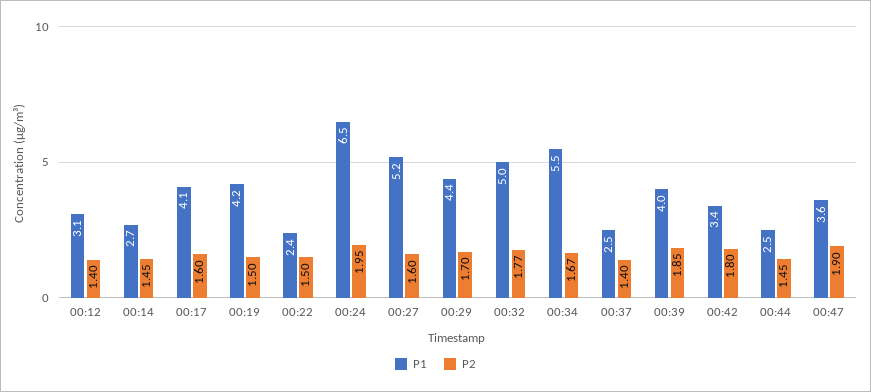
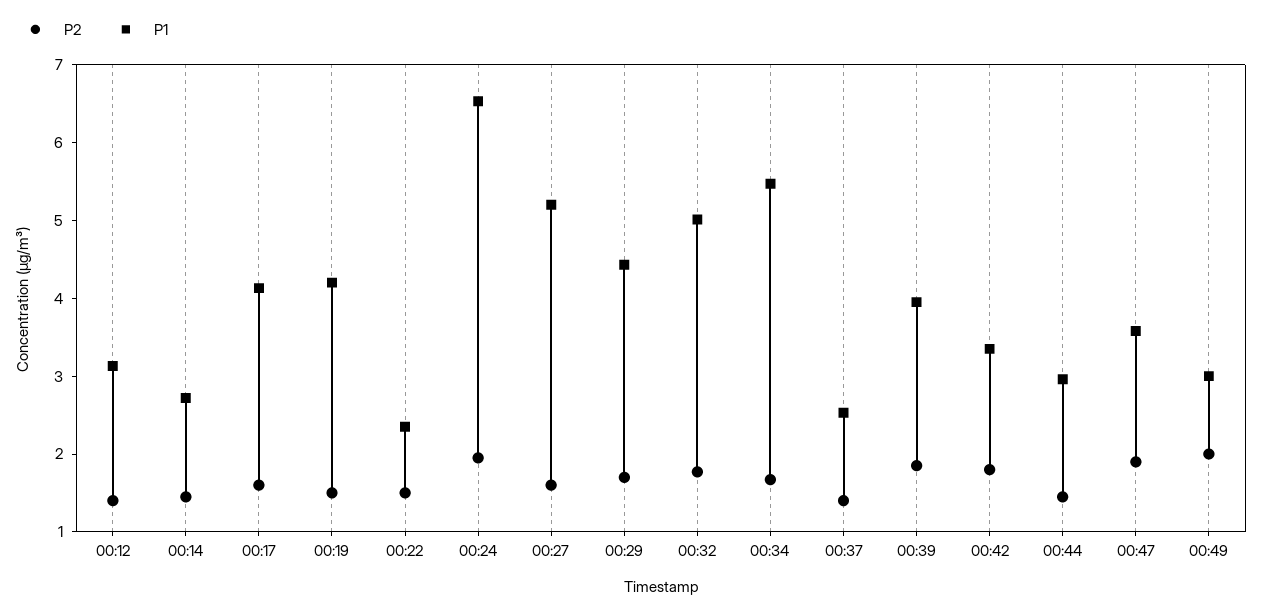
P1, 00:44: 2.5 -> 3
P2, 00:49: none -> 2
P1, 00:49: none -> 3

